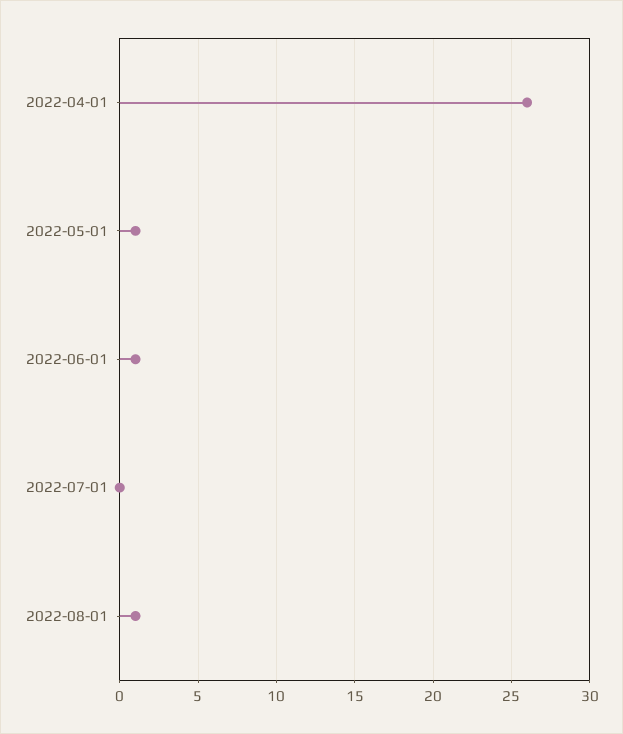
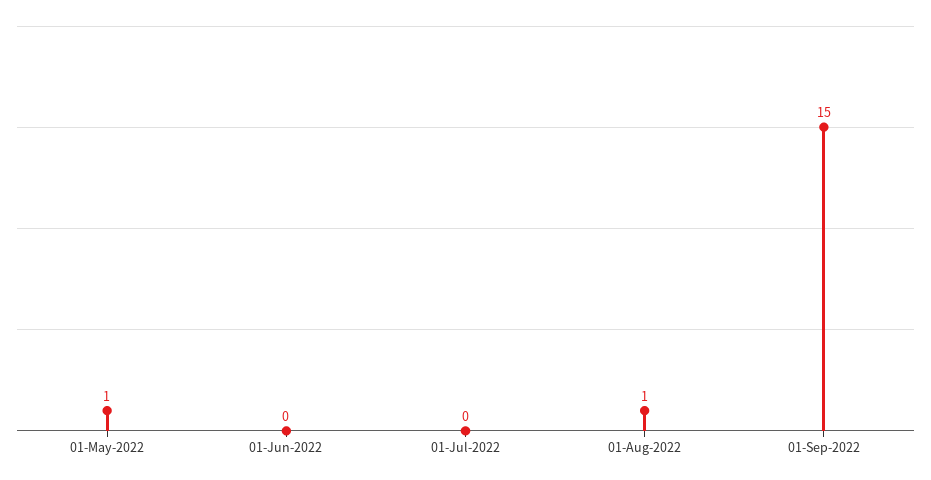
2022-04-01: 26 -> none
2022-06-01: 1 -> 0
01-Sep-2022: none -> 15

